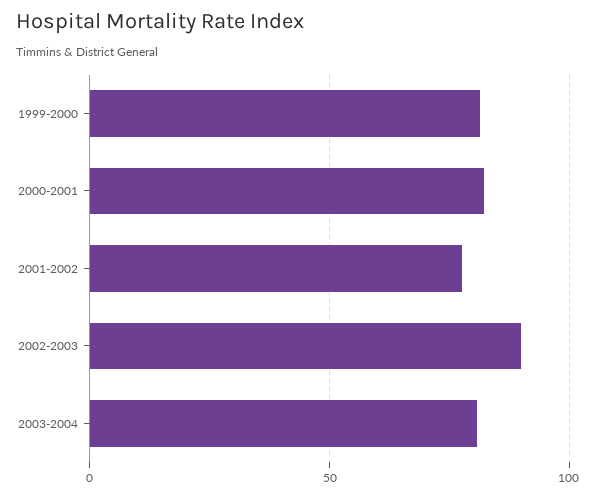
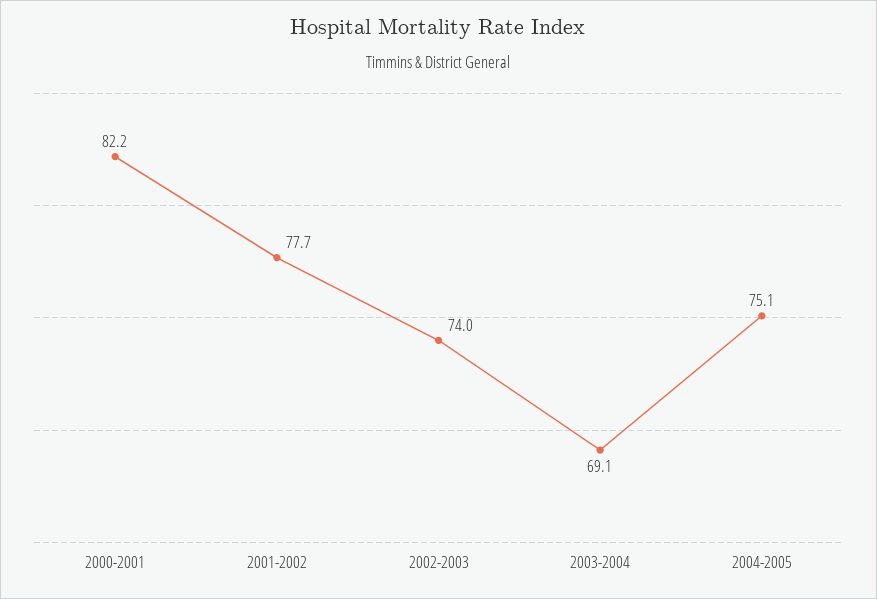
1999-2000: 80 -> none
2002-2003: 90 -> 74
2003-2004: 80 -> 69.1
2004-2005: none -> 75.1

